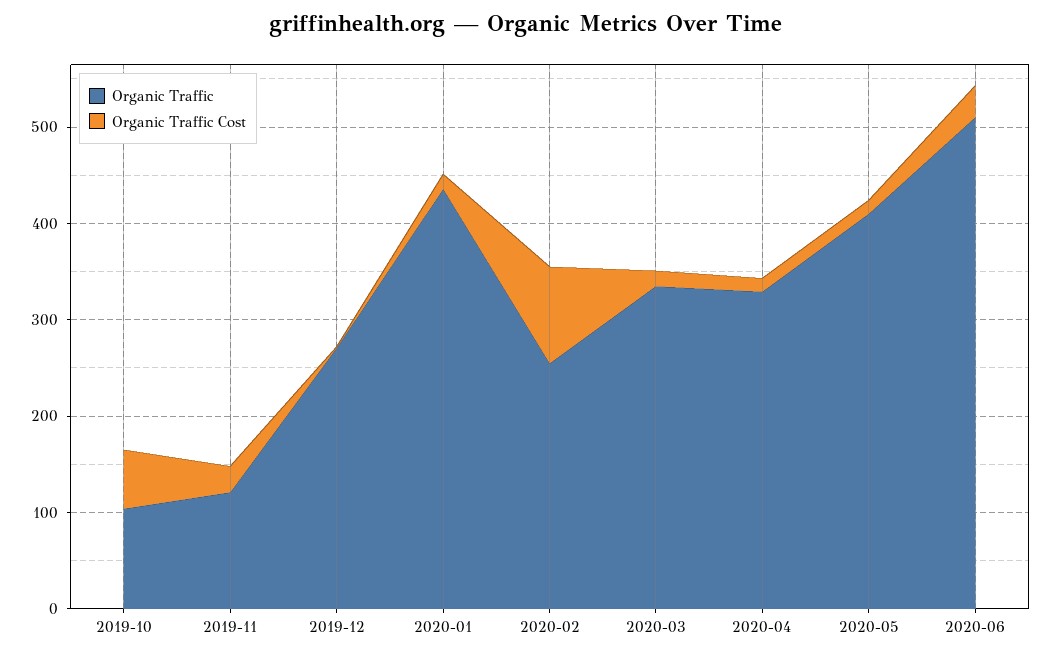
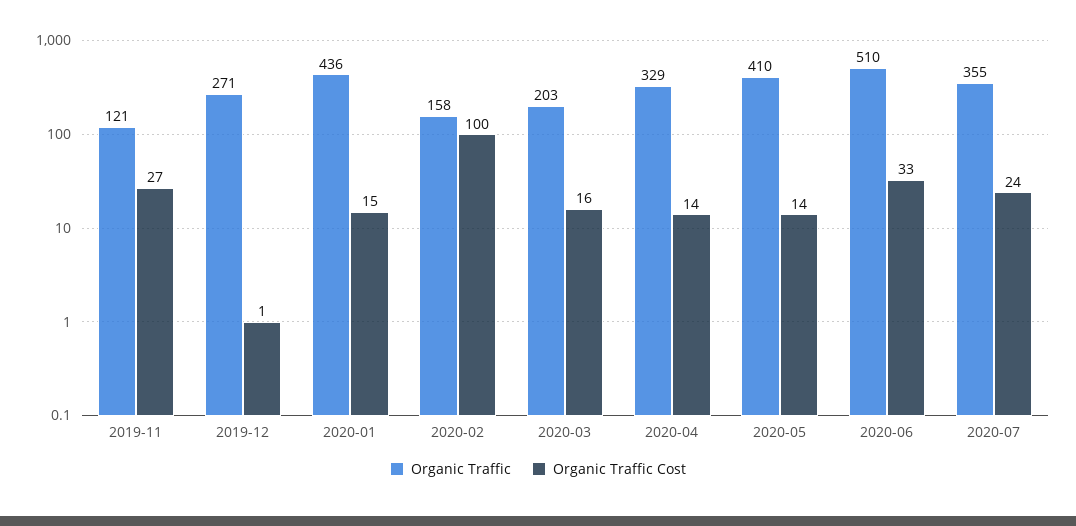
Organic Traffic, 2019-10: 100 -> none
Organic Traffic Cost, 2019-10: 60 -> none
Organic Traffic, 2020-02: 260 -> 158
Organic Traffic, 2020-03: 340 -> 203
Organic Traffic, 2020-07: none -> 355
Organic Traffic Cost, 2020-07: none -> 24

